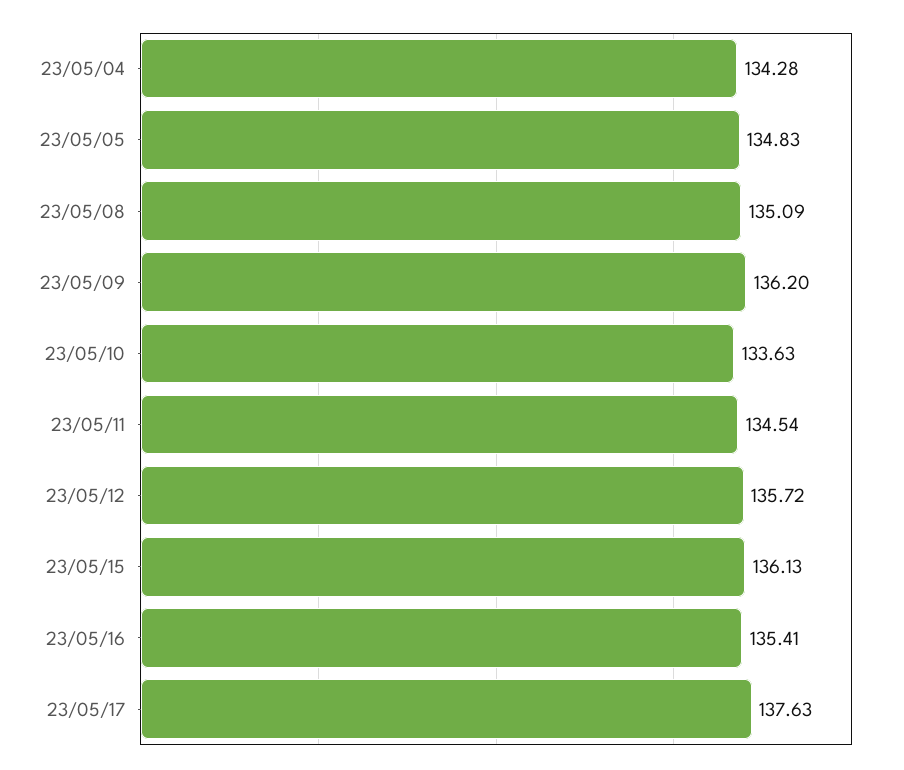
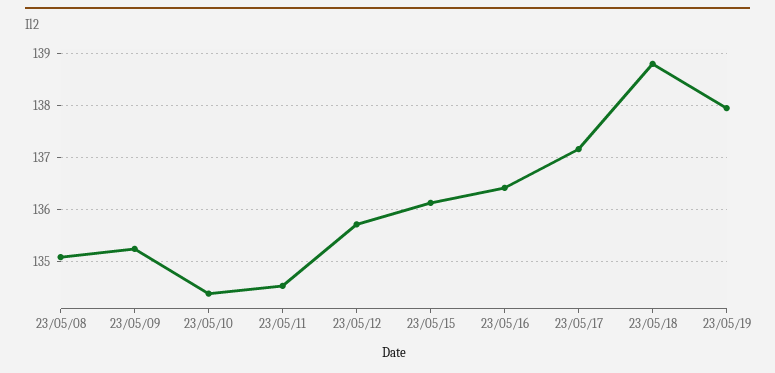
23/05/04: 134.28 -> none
23/05/05: 134.83 -> none
23/05/09: 136.2 -> 135.2
23/05/10: 133.63 -> 134.4
23/05/16: 135.41 -> 136.4
23/05/17: 137.63 -> 137.2
23/05/18: none -> 138.8
23/05/19: none -> 138

